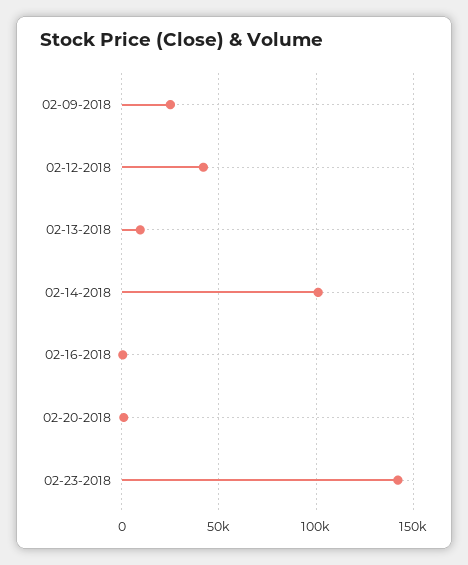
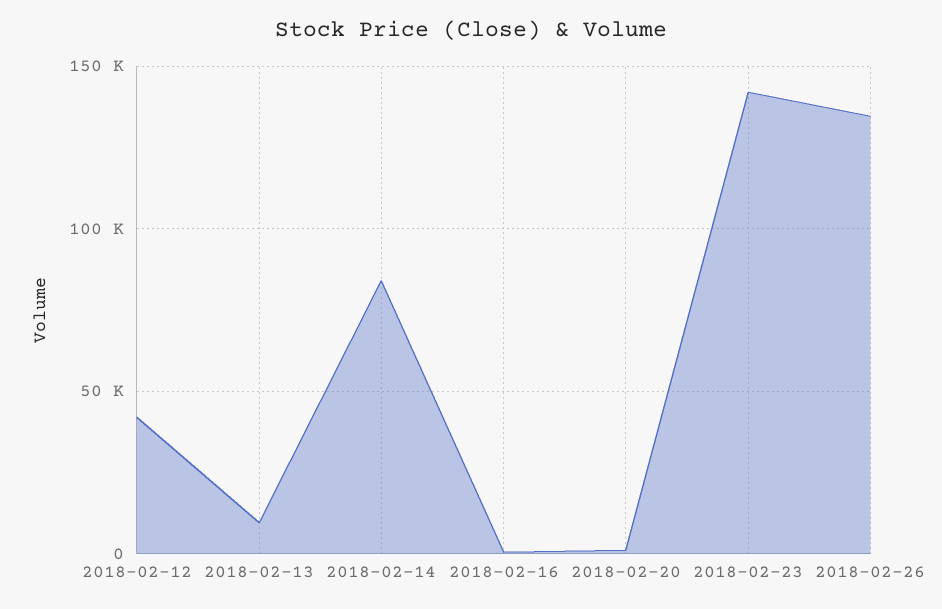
02-09-2018: 25000 -> none
02-14-2018: 100000 -> 85000
2018-02-26: none -> 135000

